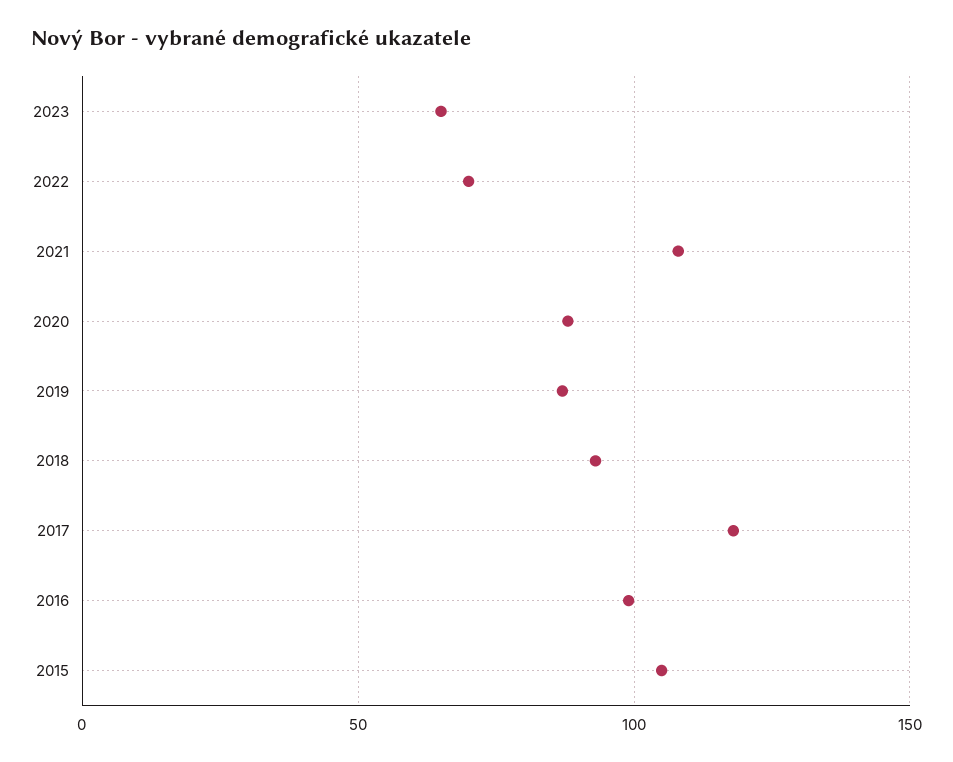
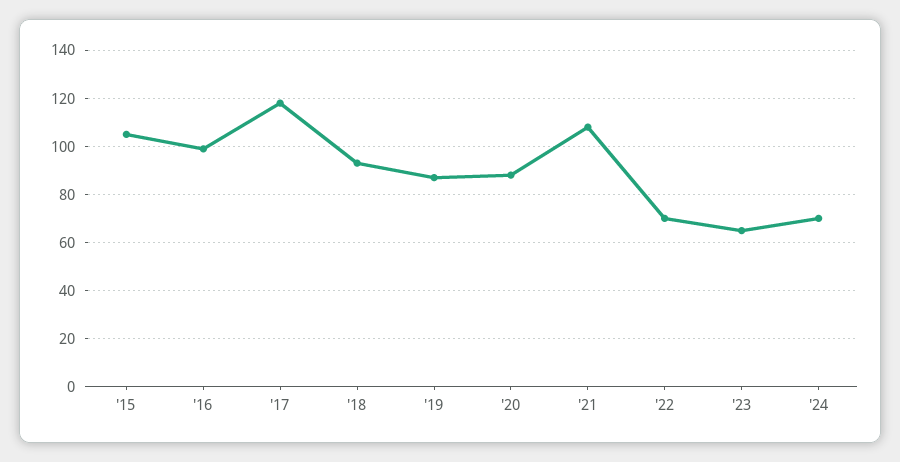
'24: none -> 70

